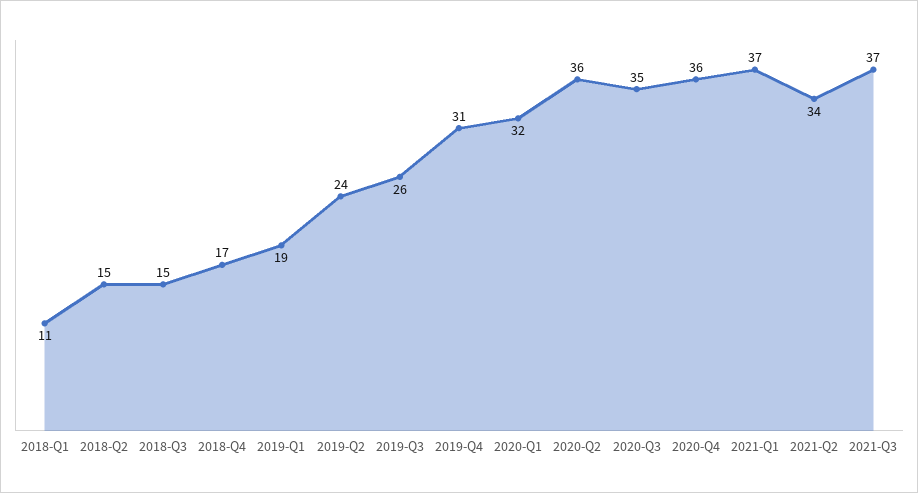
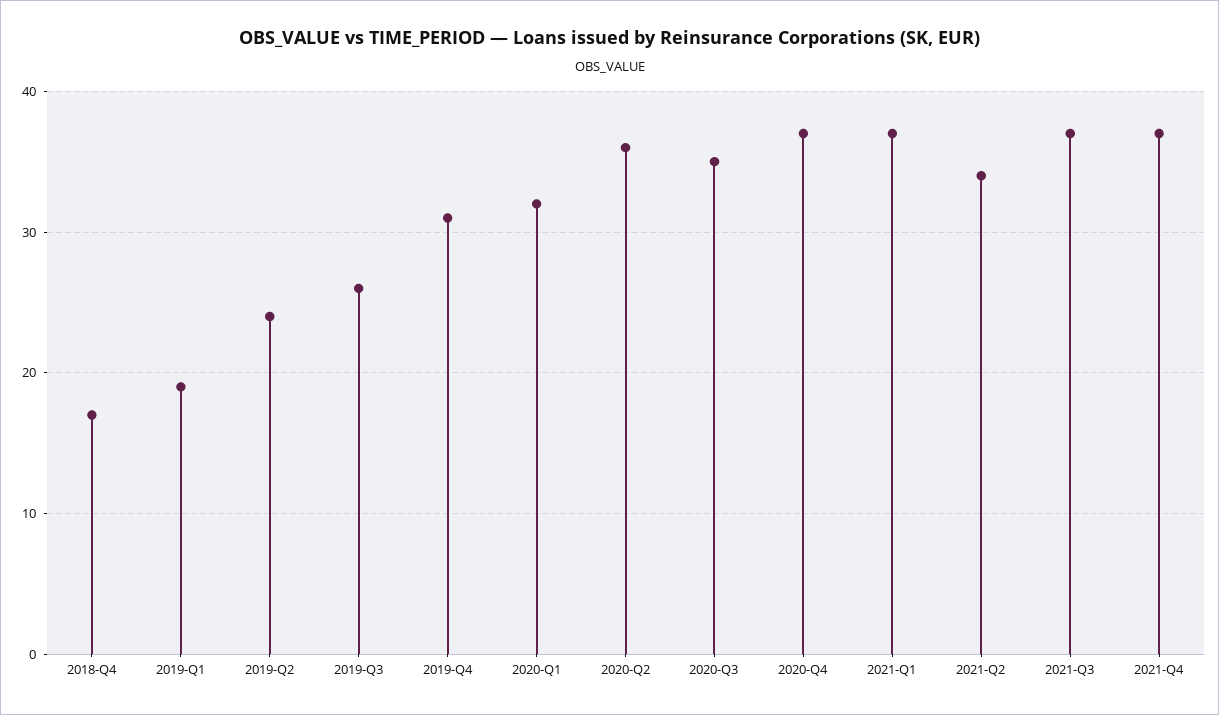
2018-Q1: 11 -> none
2018-Q2: 15 -> none
2018-Q3: 15 -> none
2020-Q4: 36 -> 37
2021-Q4: none -> 37

